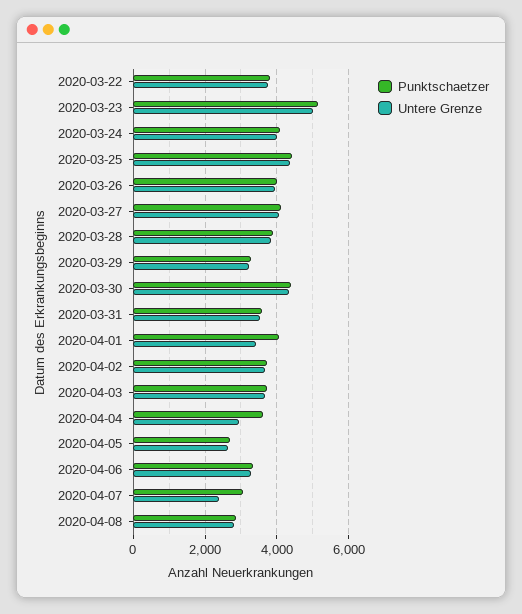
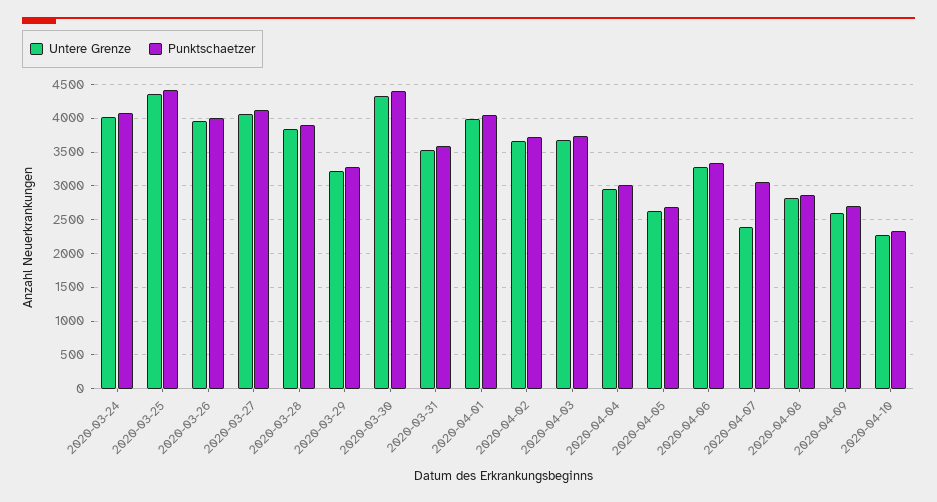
Punktschaetzer, 2020-03-22: 3800 -> none
Untere Grenze, 2020-03-22: 3800 -> none
Punktschaetzer, 2020-03-23: 5200 -> none
Untere Grenze, 2020-03-23: 5000 -> none
Untere Grenze, 2020-04-01: 3400 -> 4000
Punktschaetzer, 2020-04-04: 3600 -> 3000
Untere Grenze, 2020-04-09: none -> 2600
Punktschaetzer, 2020-04-09: none -> 2700
Untere Grenze, 2020-04-10: none -> 2300
Punktschaetzer, 2020-04-10: none -> 2300

